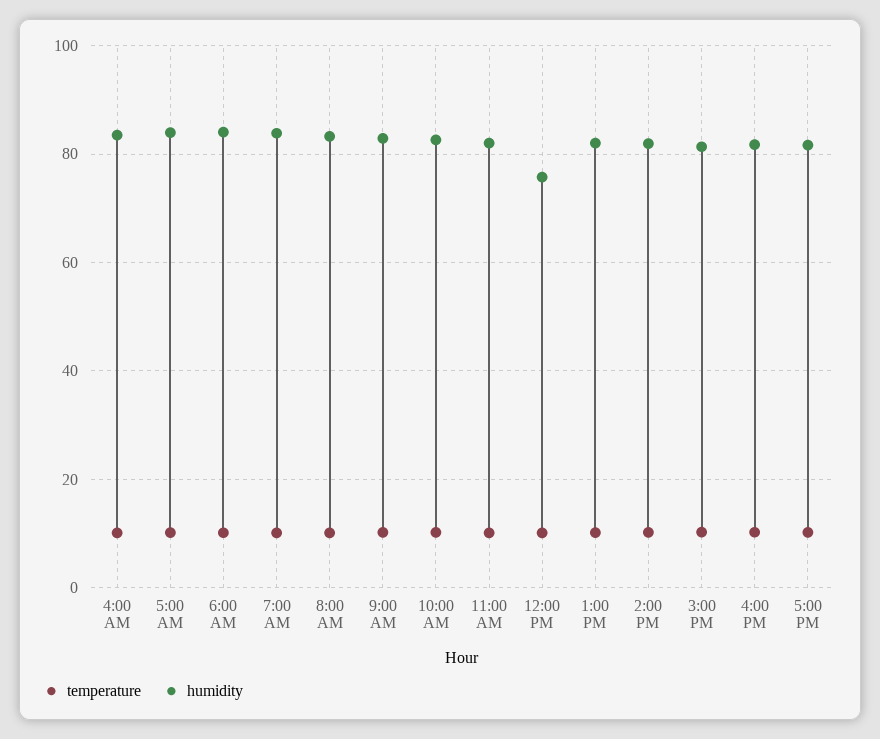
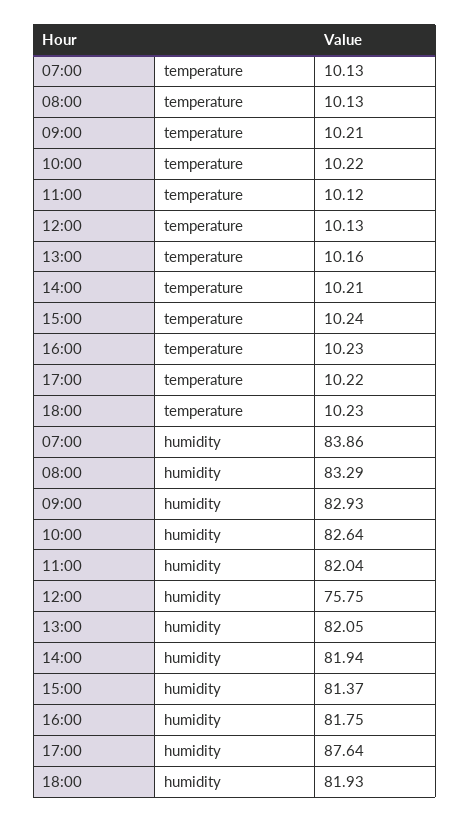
temperature, 4:00 AM: 10 -> none
humidity, 4:00 AM: 84 -> none
temperature, 5:00 AM: 10 -> none
humidity, 5:00 AM: 84 -> none
temperature, 6:00 AM: 10 -> none
humidity, 6:00 AM: 84 -> none
humidity, 5:00 PM: 82 -> 87.64
temperature, 18:00: none -> 10.23
humidity, 18:00: none -> 81.93

